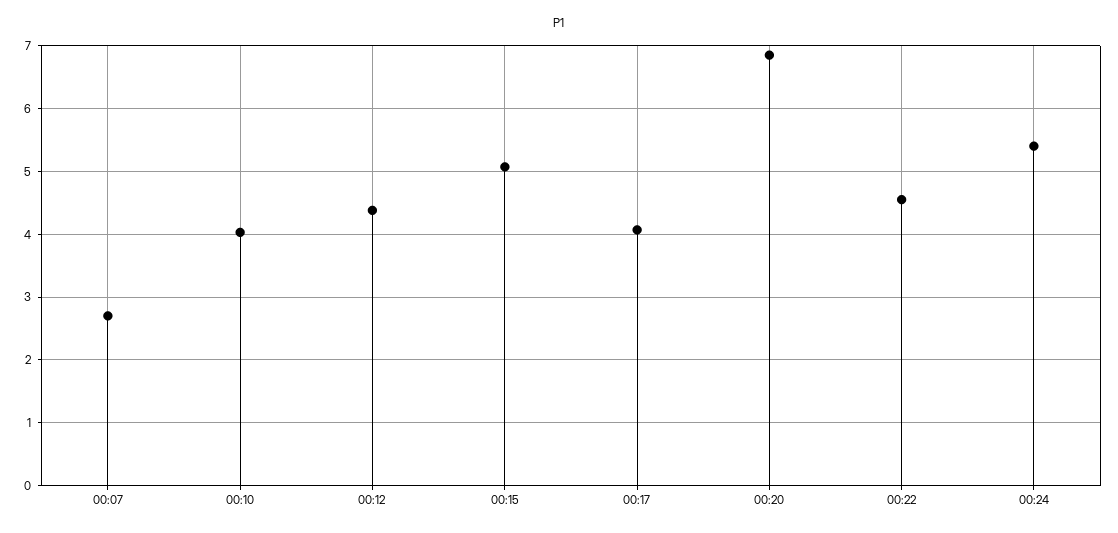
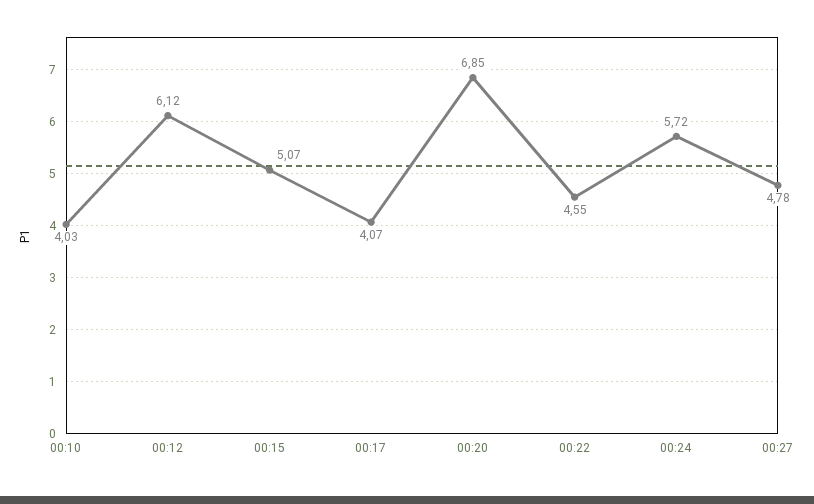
00:07: 2.7 -> none
00:12: 4.4 -> 6.12
00:24: 5.4 -> 5.72
00:27: none -> 4.78

